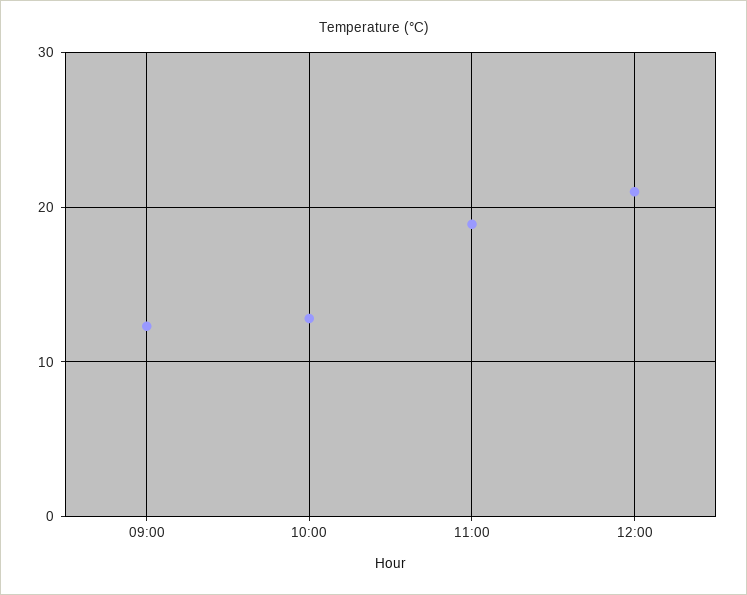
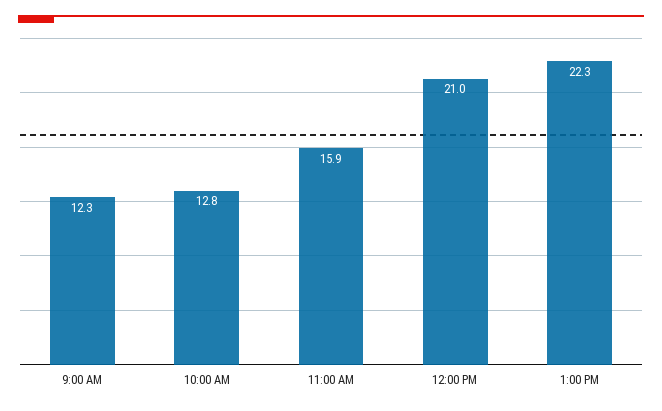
11:00: 19 -> 15.9
1:00 PM: none -> 22.3

